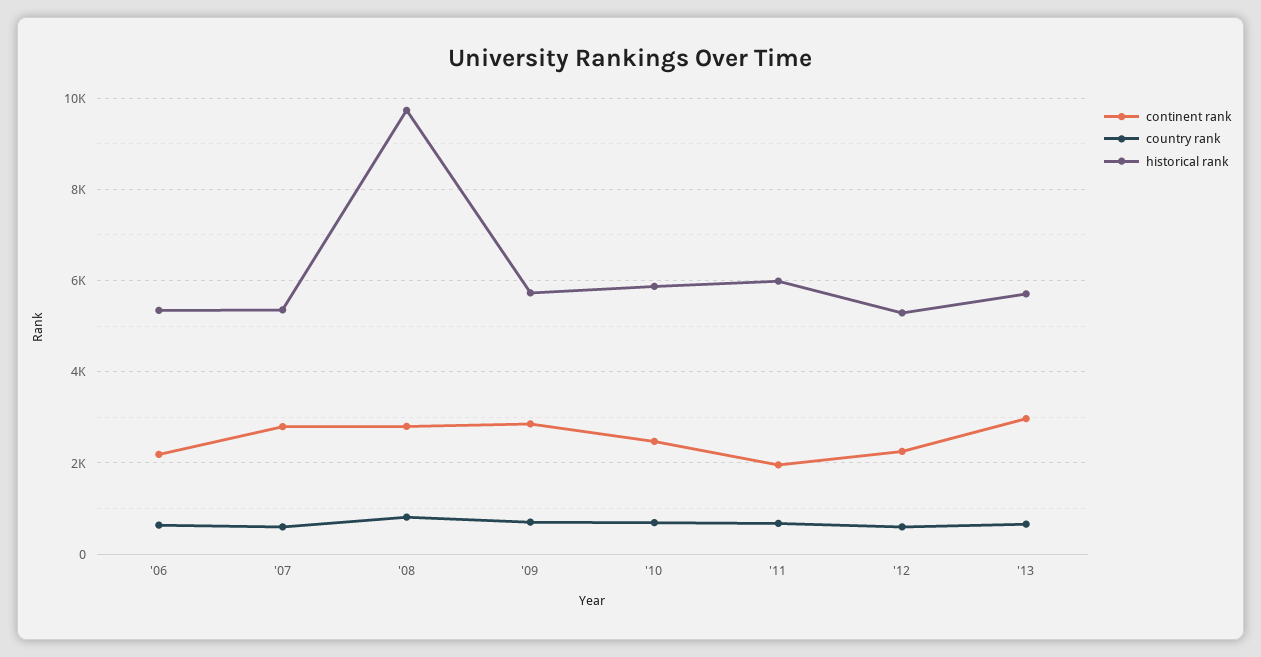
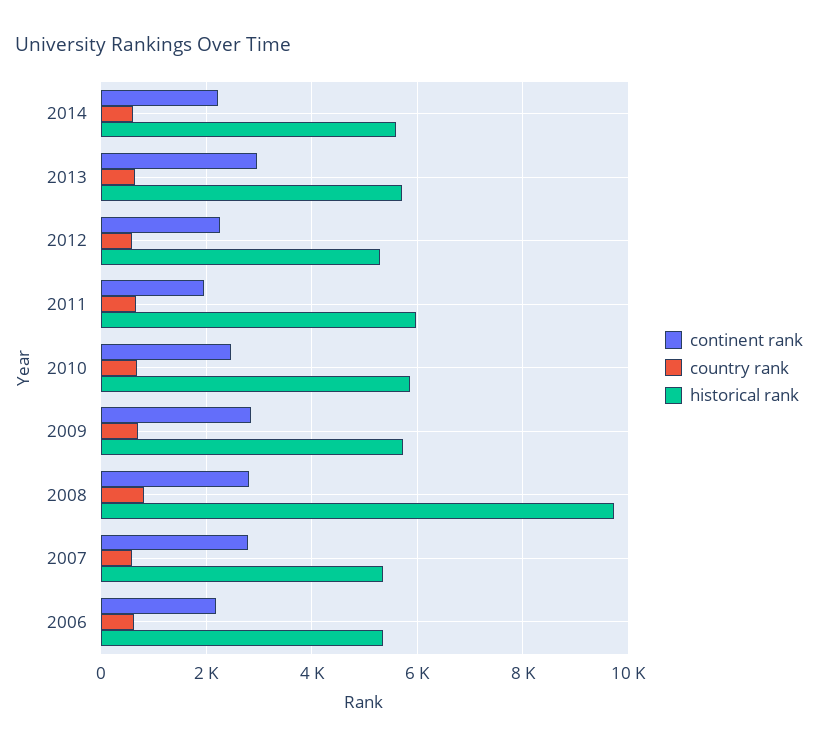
continent rank, 2014: none -> 2200
country rank, 2014: none -> 600
historical rank, 2014: none -> 5600

